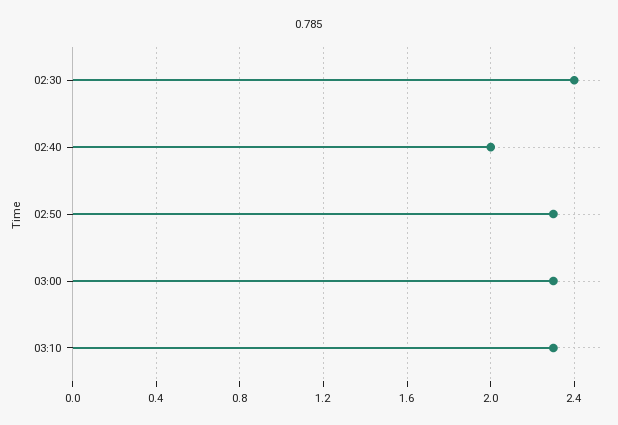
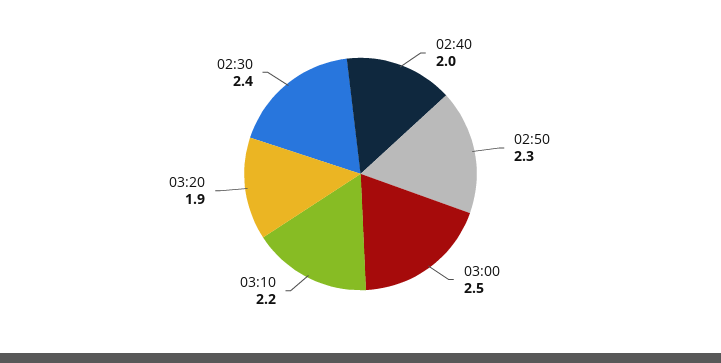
03:00: 2.3 -> 2.5
03:10: 2.3 -> 2.2
03:20: none -> 1.9

